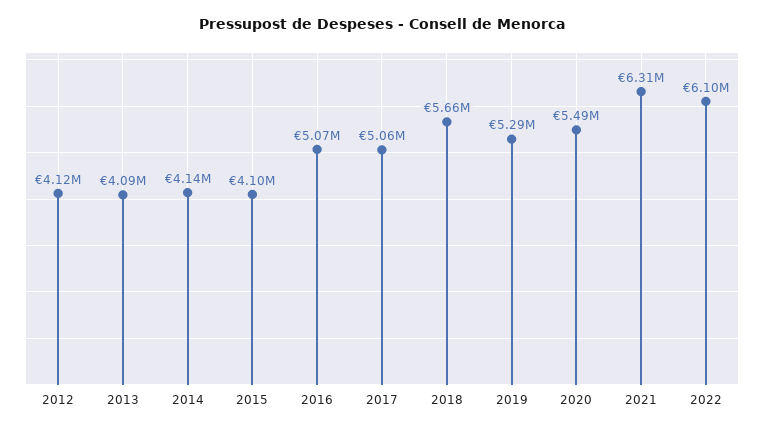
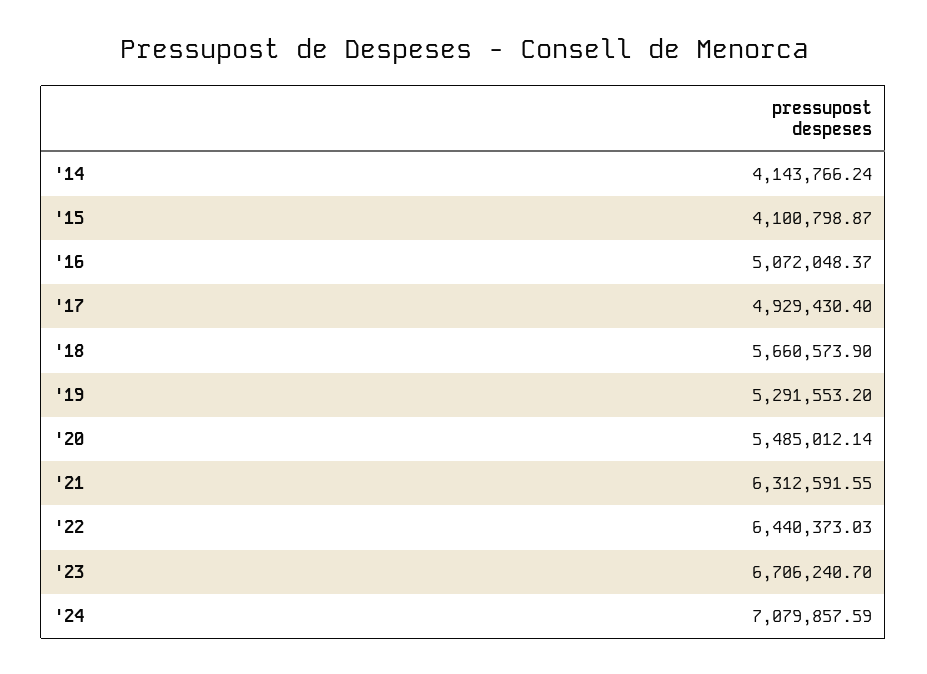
2012: 4120000 -> none
2013: 4090000 -> none
2017: 5060000 -> 4929430.4
2022: 6100000 -> 6440373.03
'23: none -> 6706240.7
'24: none -> 7079857.59

